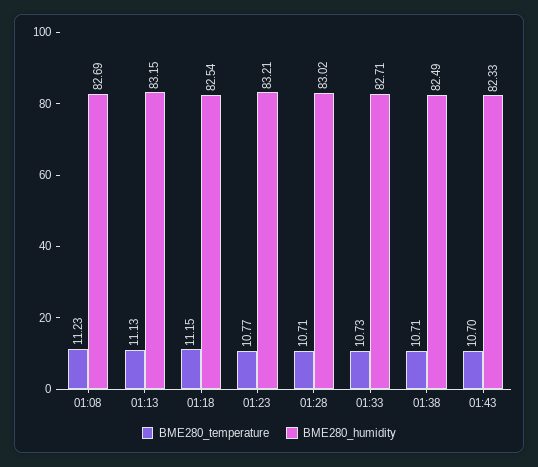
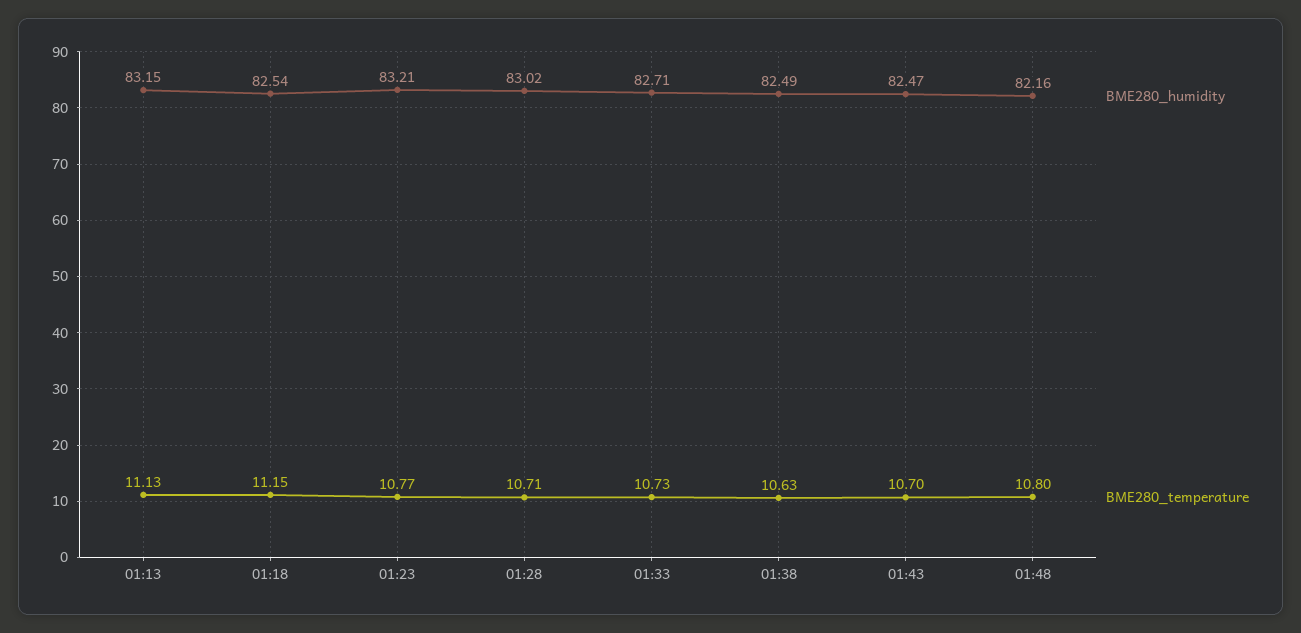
BME280_temperature, 01:08: 11.23 -> none
BME280_humidity, 01:08: 82.69 -> none
BME280_temperature, 01:38: 10.71 -> 10.63
BME280_humidity, 01:43: 82.33 -> 82.47
BME280_humidity, 01:48: none -> 82.16
BME280_temperature, 01:48: none -> 10.8

